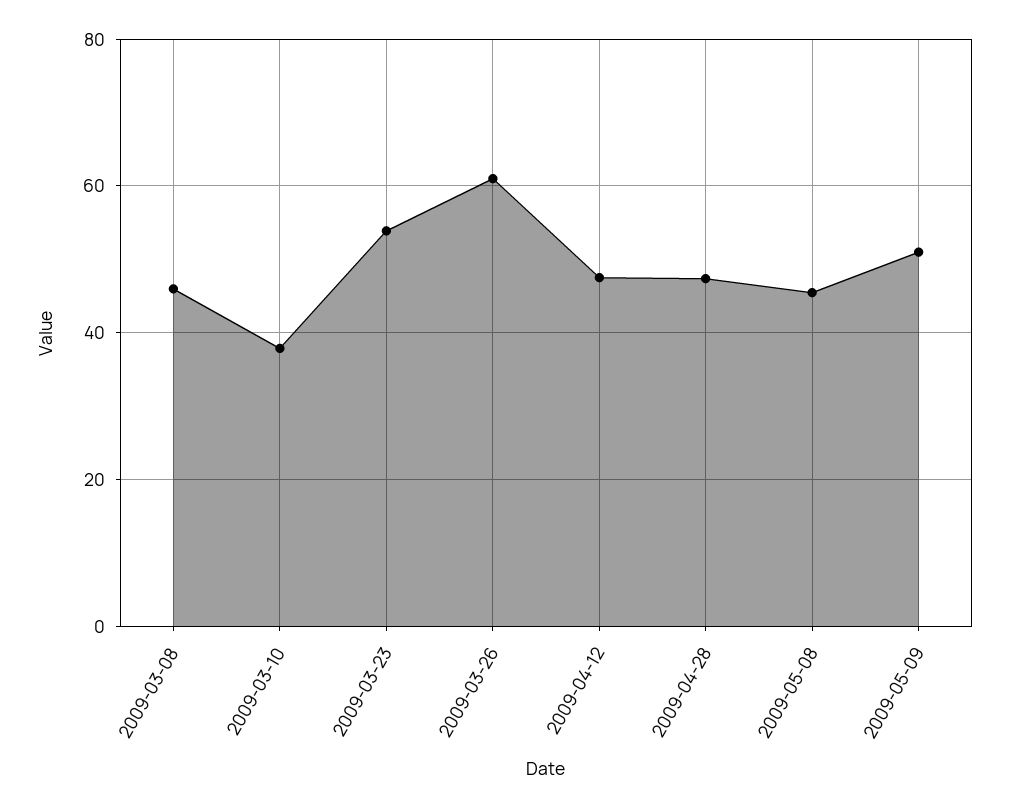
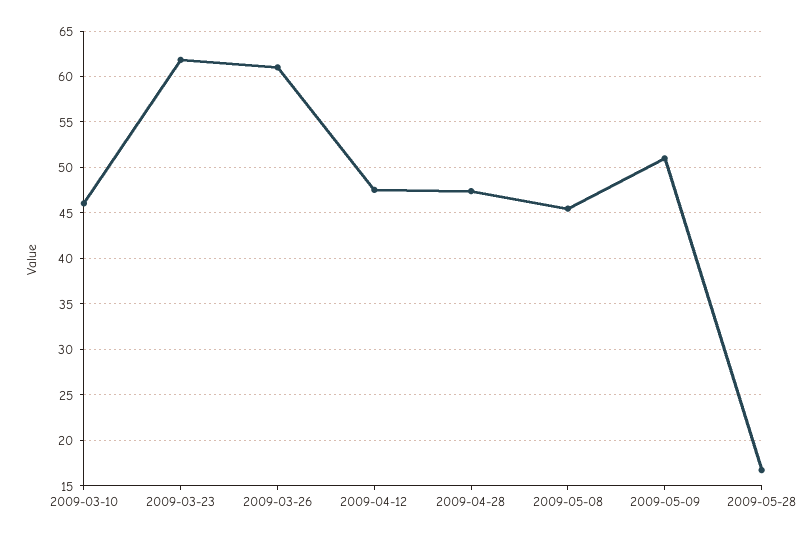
2009-03-08: 46 -> none
2009-03-10: 38 -> 46
2009-03-23: 54 -> 62
2009-05-28: none -> 17

